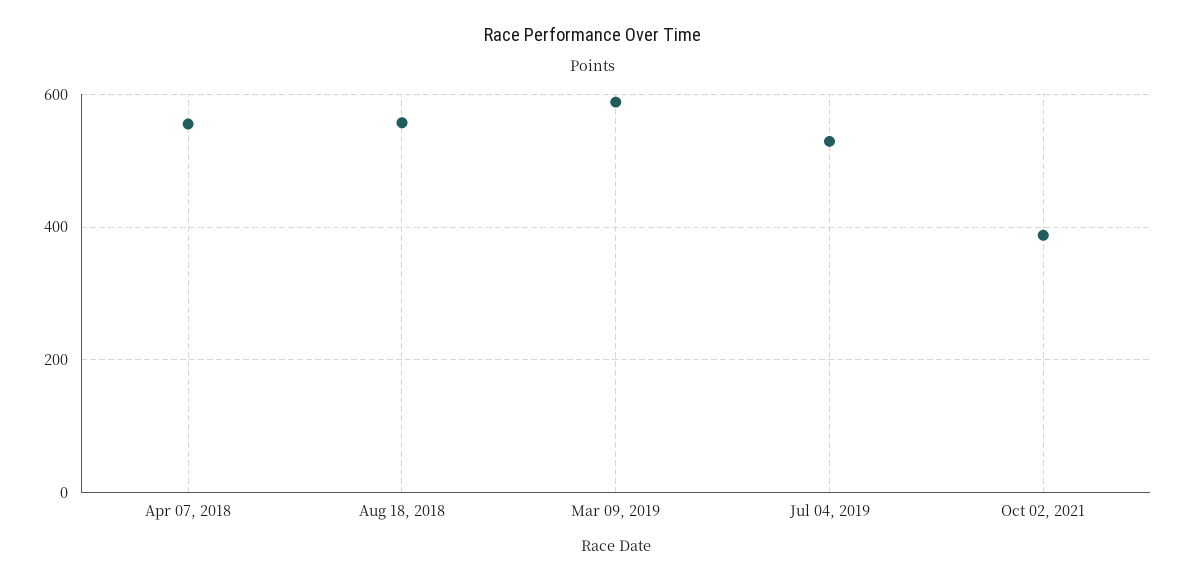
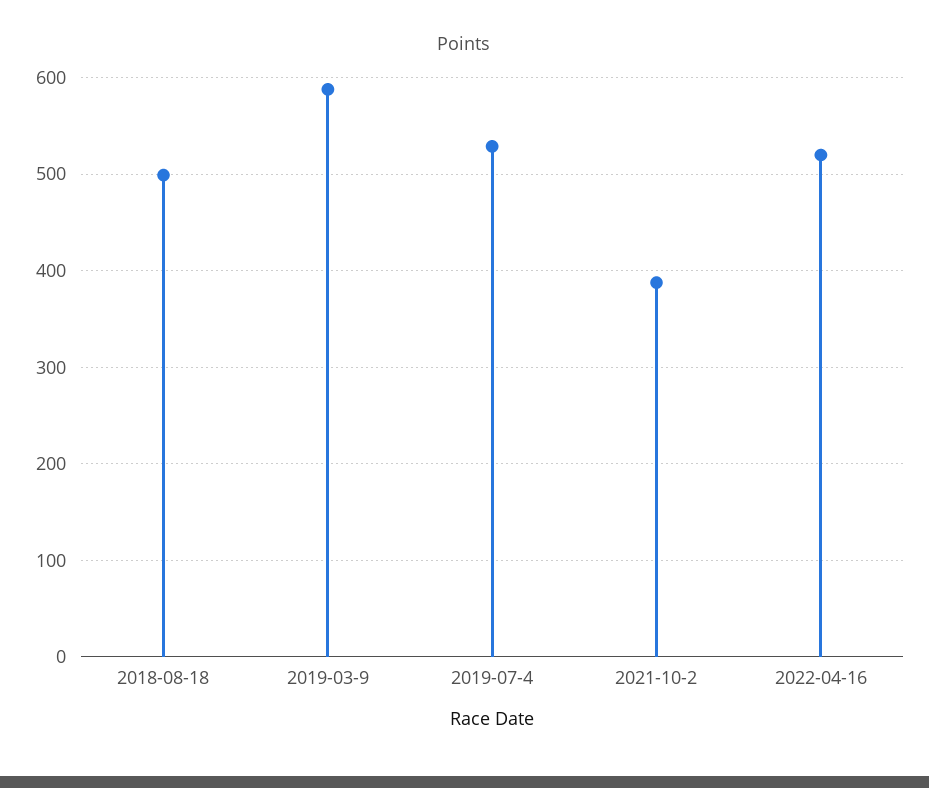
Apr 07, 2018: 560 -> none
Aug 18, 2018: 560 -> 500
2022-04-16: none -> 520

